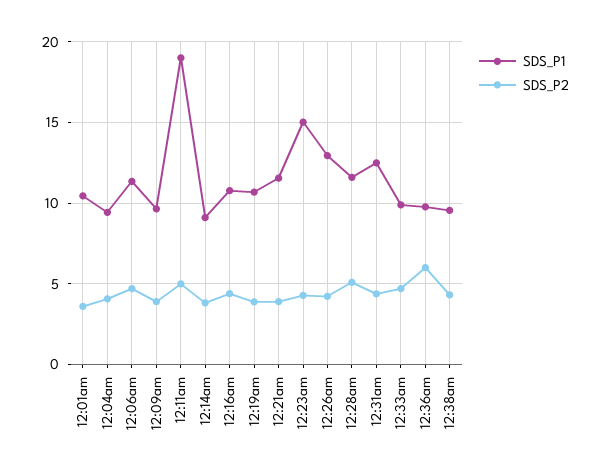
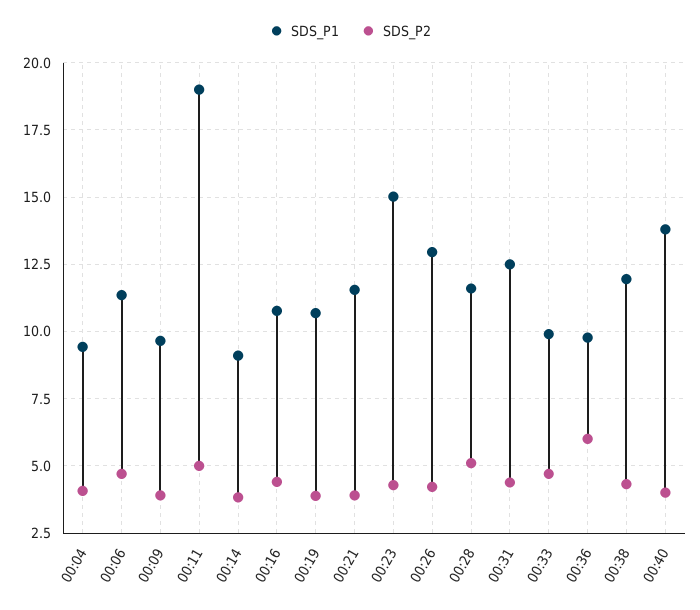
SDS_P1, 12:01am: 10.5 -> none
SDS_P2, 12:01am: 3.5 -> none
SDS_P1, 12:38am: 9.5 -> 12
SDS_P1, 00:40: none -> 13.75
SDS_P2, 00:40: none -> 4

